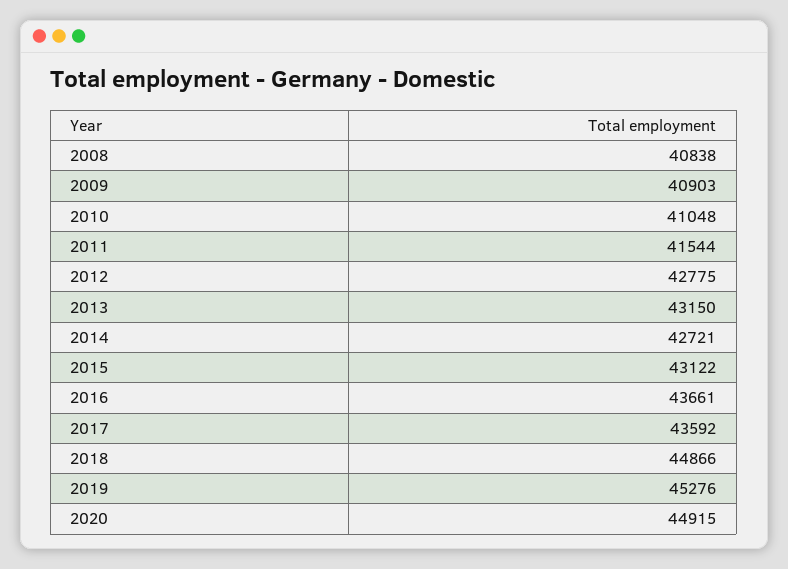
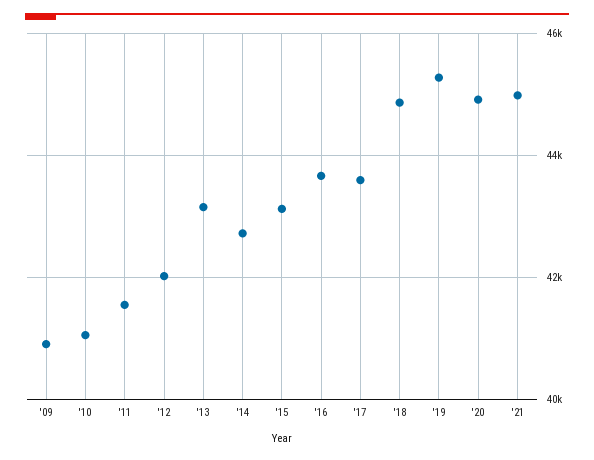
2008: 40838 -> none
2012: 42775 -> 42000
'21: none -> 45000

